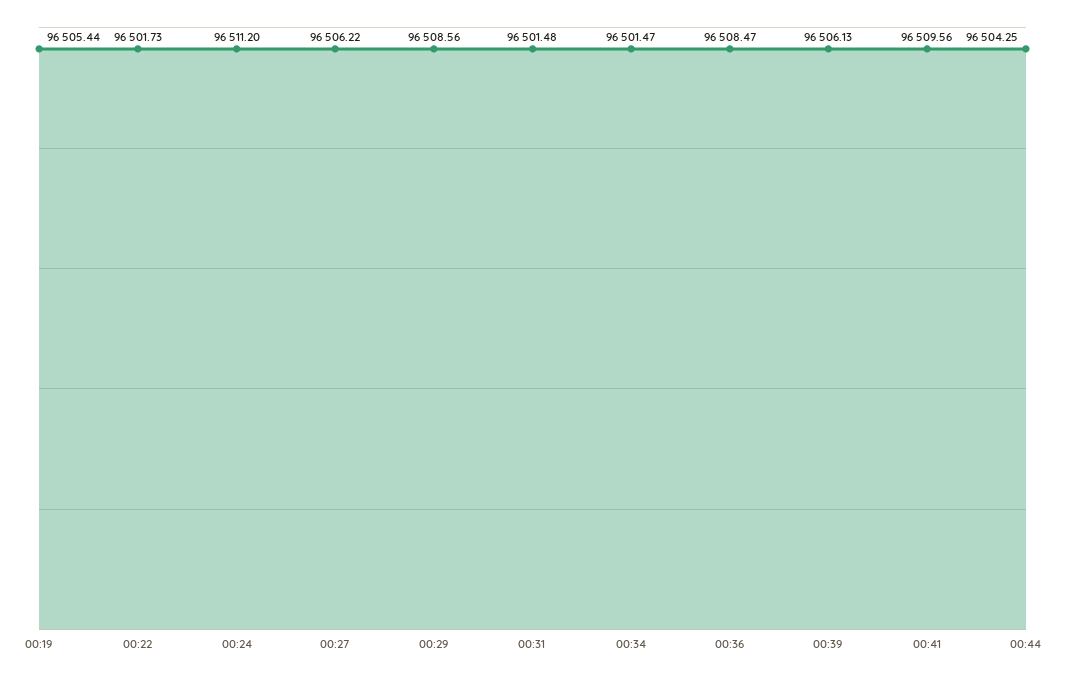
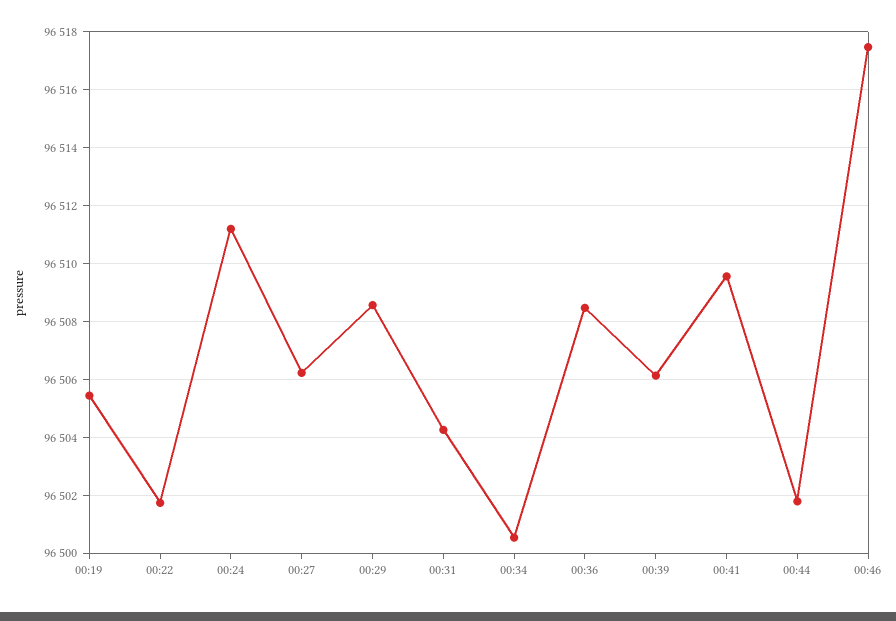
00:31: 96501.48 -> 96504.25
00:34: 96501.47 -> 96500.5
00:44: 96504.25 -> 96501.75
00:46: none -> 96517.5

